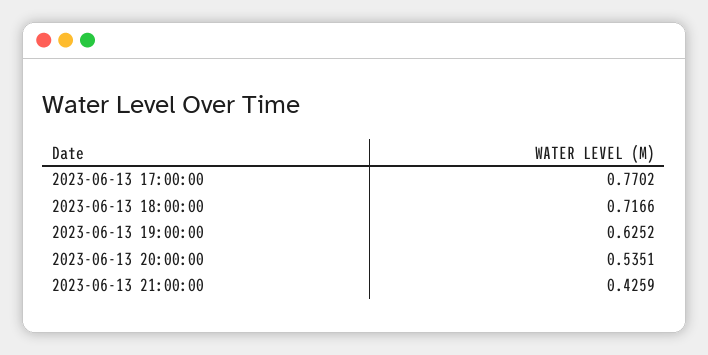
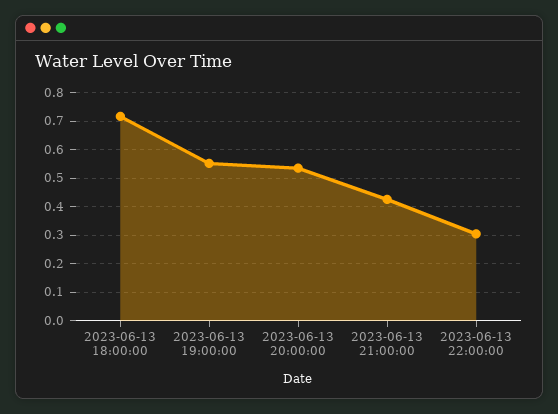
2023-06-13 17:00:00: 0.7702 -> none
2023-06-13 19:00:00: 0.6252 -> 0.55
2023-06-13 22:00:00: none -> 0.3

